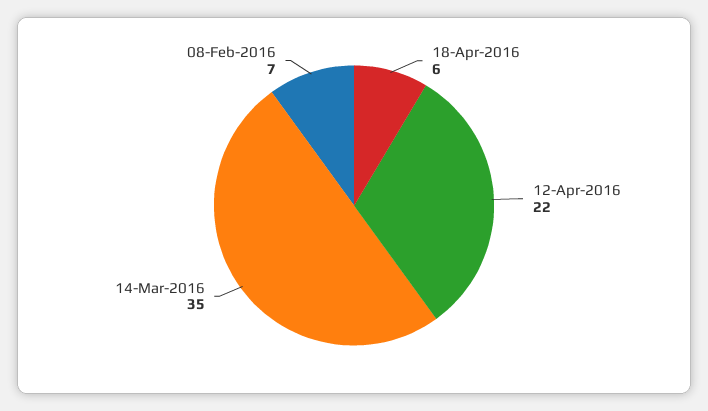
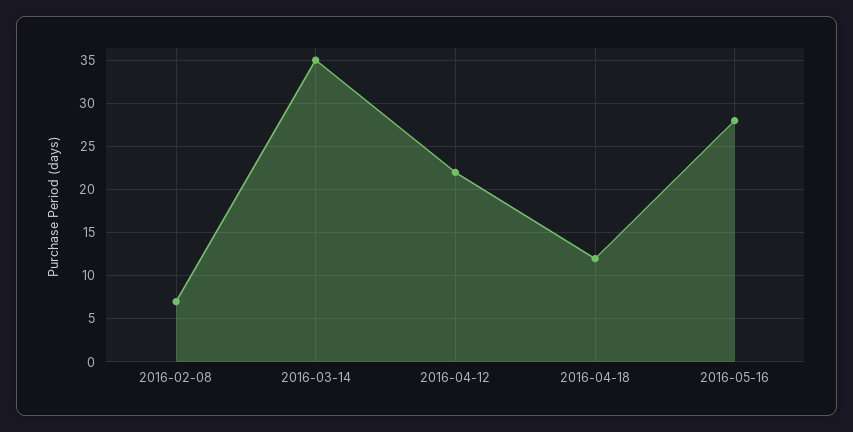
18-Apr-2016: 6 -> 12
2016-05-16: none -> 28

